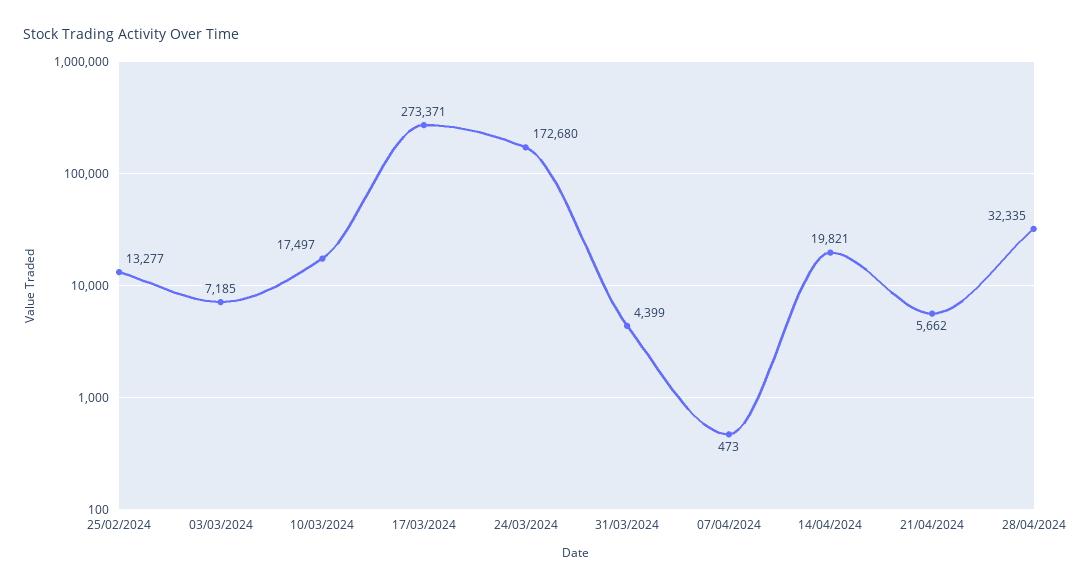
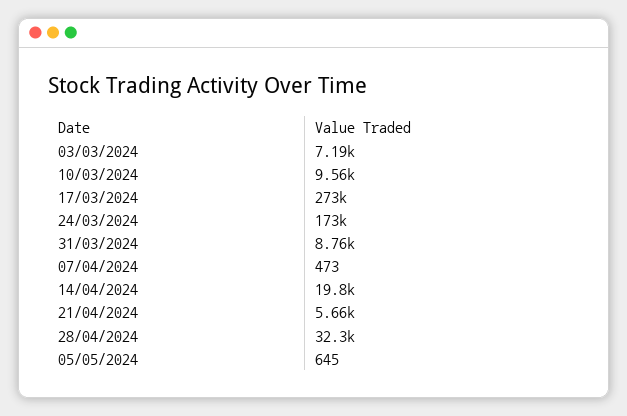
25/02/2024: 13277 -> none
10/03/2024: 17497 -> 9560
31/03/2024: 4399 -> 8760
05/05/2024: none -> 645

